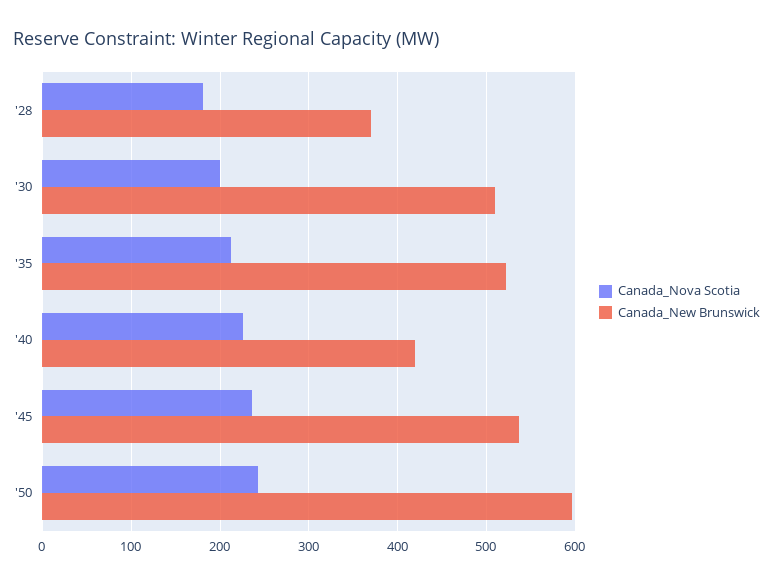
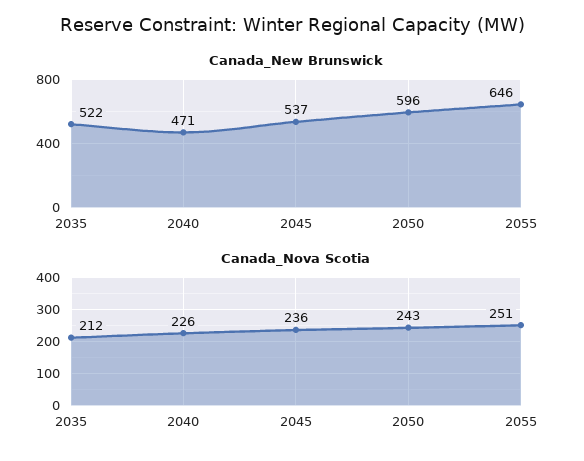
Canada_Nova Scotia, '28: 180 -> none
Canada_New Brunswick, '28: 370 -> none
Canada_Nova Scotia, '30: 200 -> none
Canada_New Brunswick, '30: 510 -> none
Canada_New Brunswick, '40: 420 -> 471
Canada_New Brunswick, 2055: none -> 646
Canada_Nova Scotia, 2055: none -> 251

